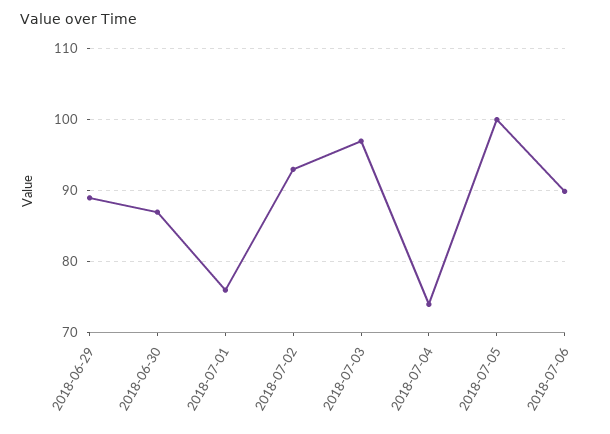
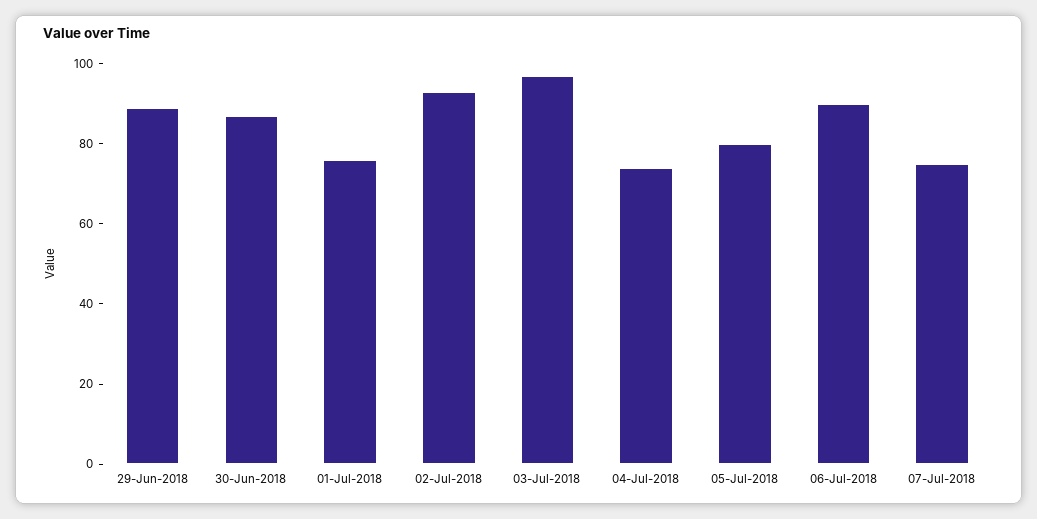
2018-07-05: 100 -> 80
07-Jul-2018: none -> 75

